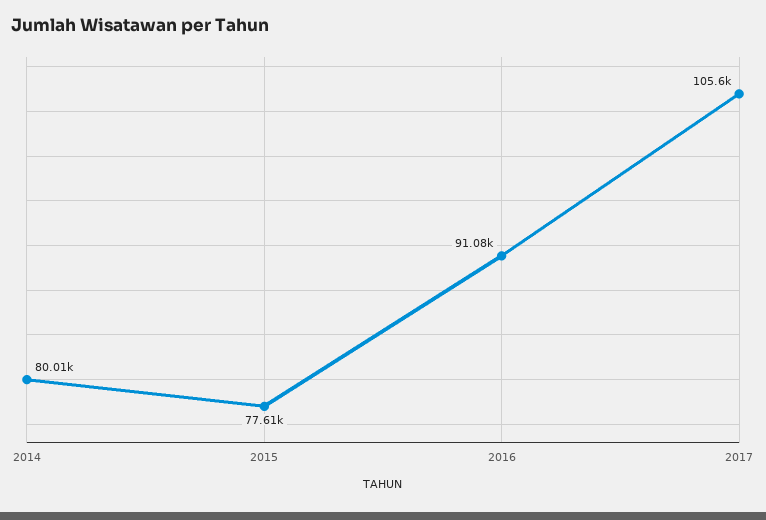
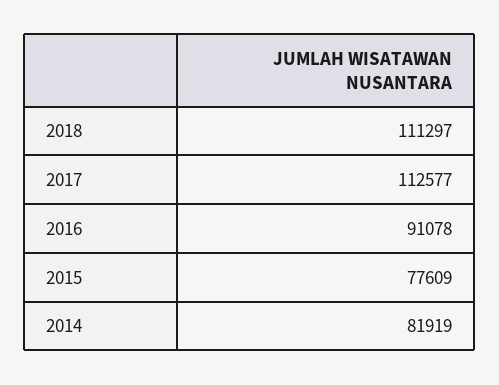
2014: 80010 -> 81919
2017: 105600 -> 112577
2018: none -> 111297

